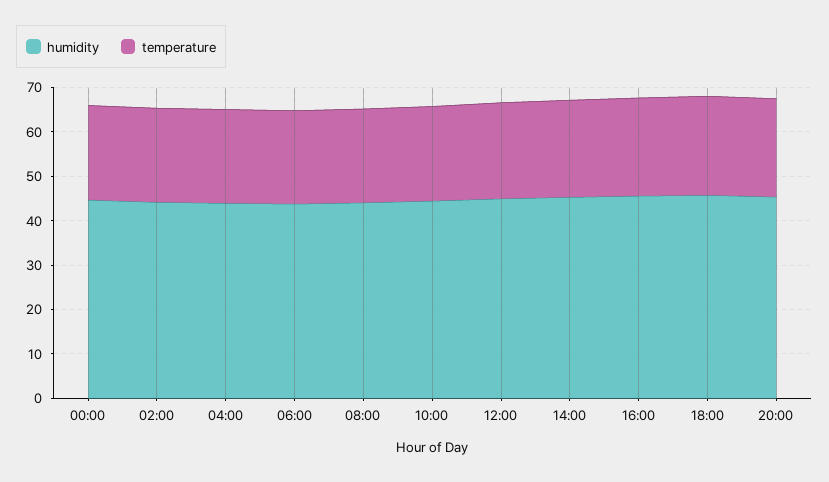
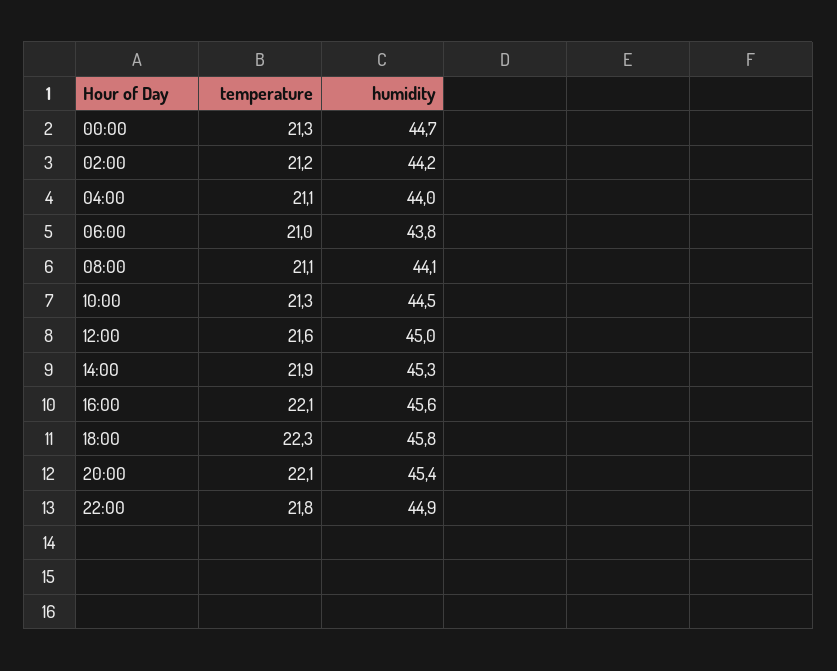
temperature, 22:00: none -> 21.8
humidity, 22:00: none -> 44.9

